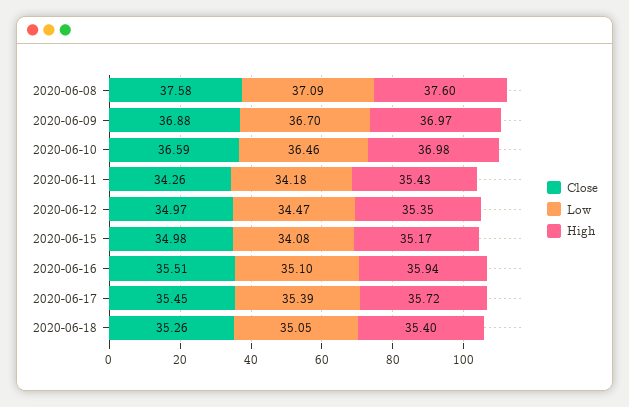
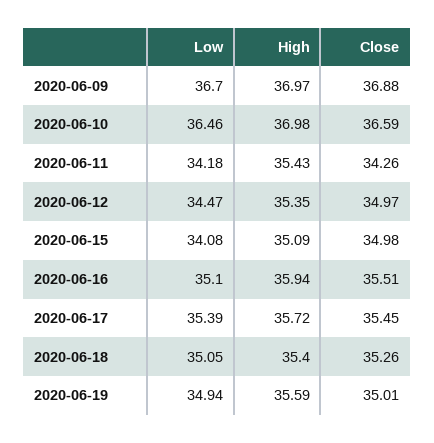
Close, 2020-06-08: 37.58 -> none
Low, 2020-06-08: 37.09 -> none
High, 2020-06-08: 37.6 -> none
High, 2020-06-15: 35.17 -> 35.09
Low, 2020-06-19: none -> 34.94
High, 2020-06-19: none -> 35.59
Close, 2020-06-19: none -> 35.01

